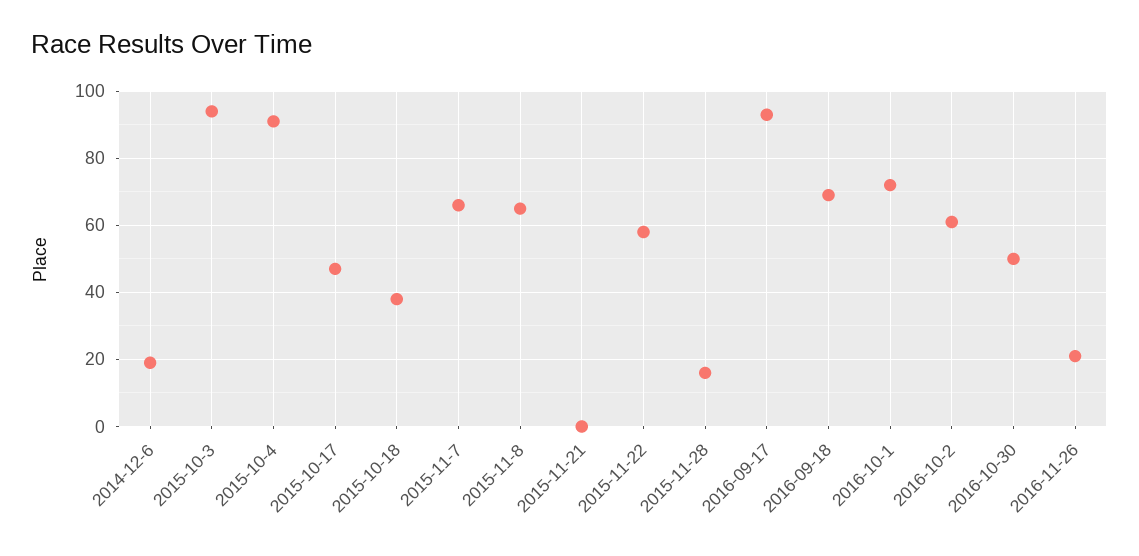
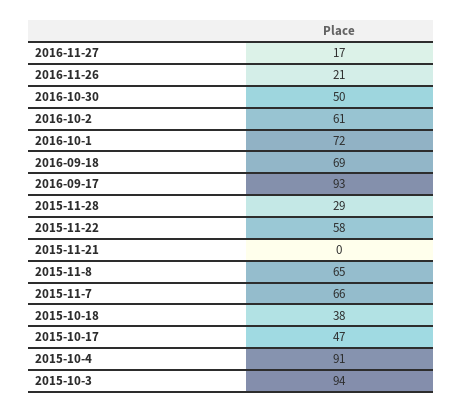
2014-12-6: 20 -> none
2015-11-28: 15 -> 29
2016-11-27: none -> 17

